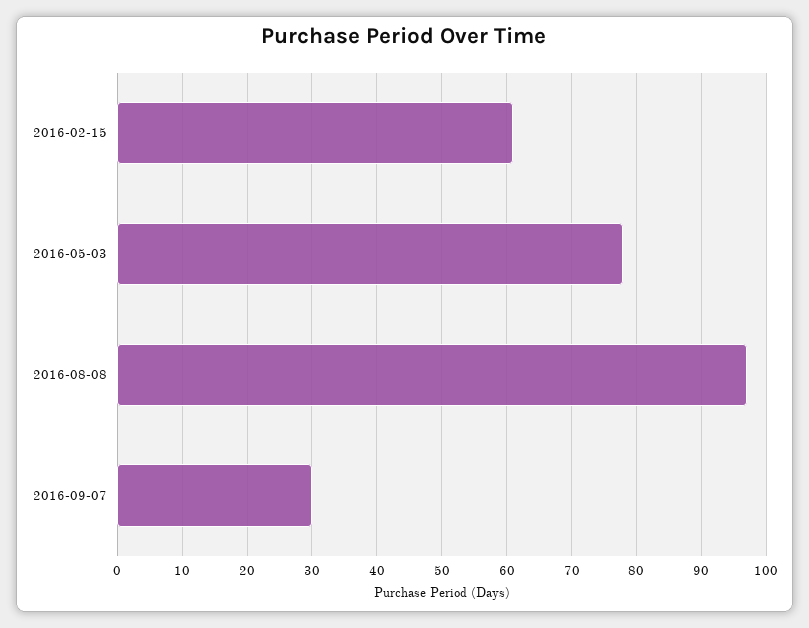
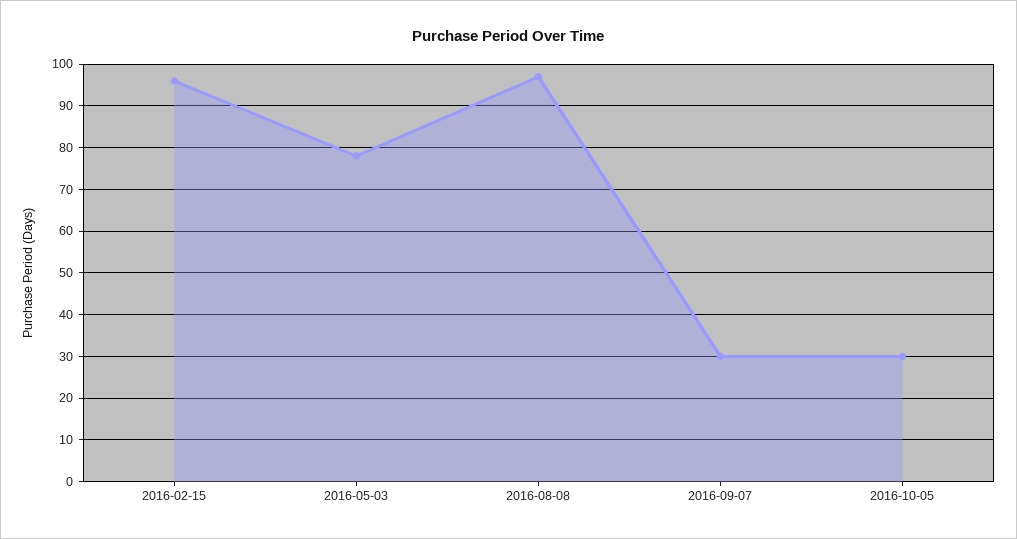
2016-02-15: 61 -> 95
2016-10-05: none -> 30

